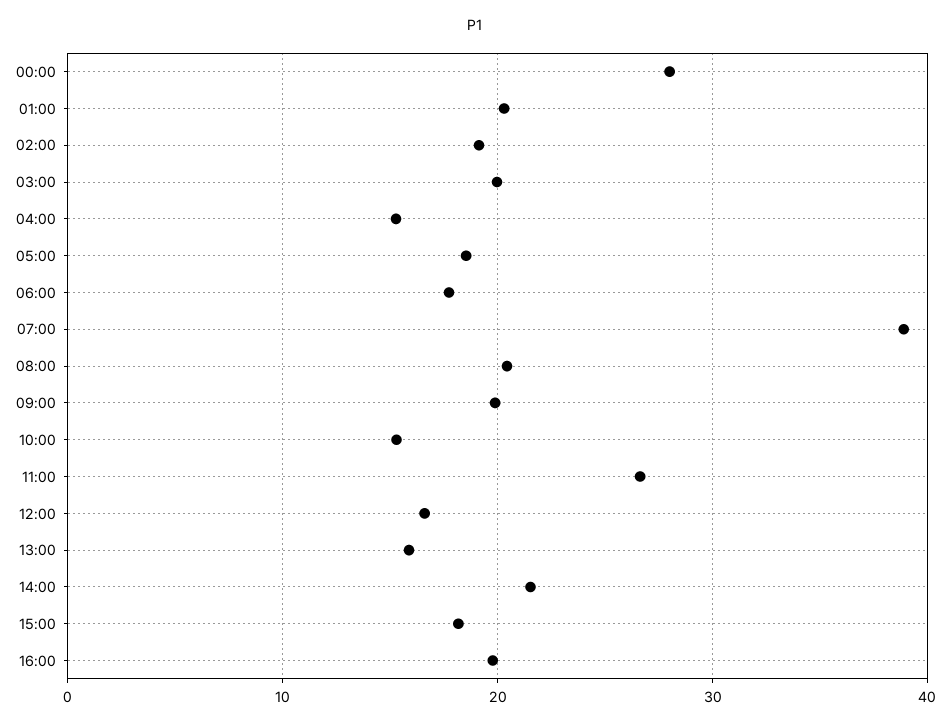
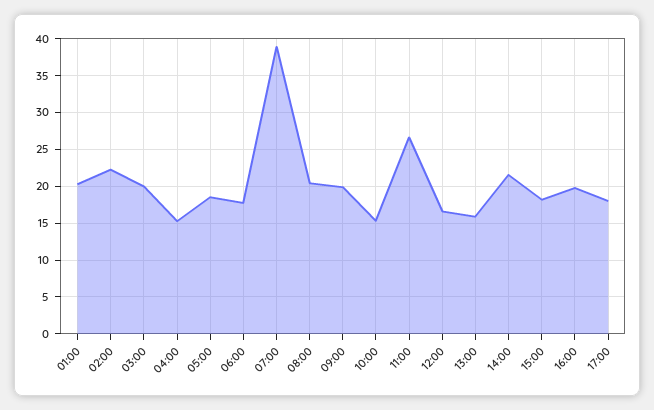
00:00: 28 -> none
02:00: 19 -> 22
17:00: none -> 18

